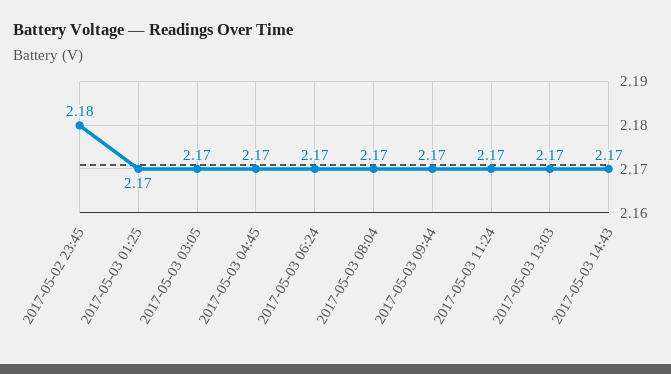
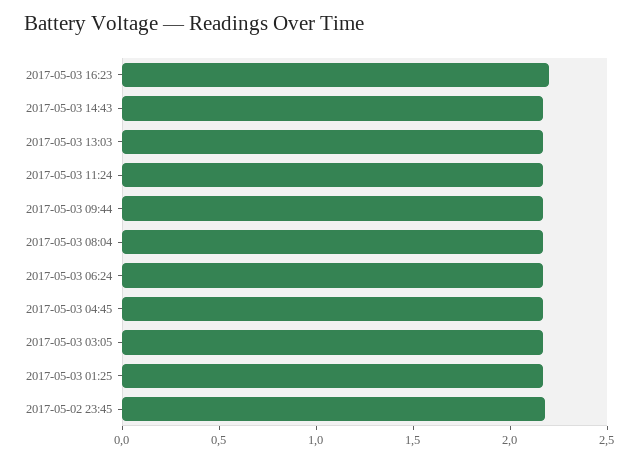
2017-05-03 16:23: none -> 2.2

